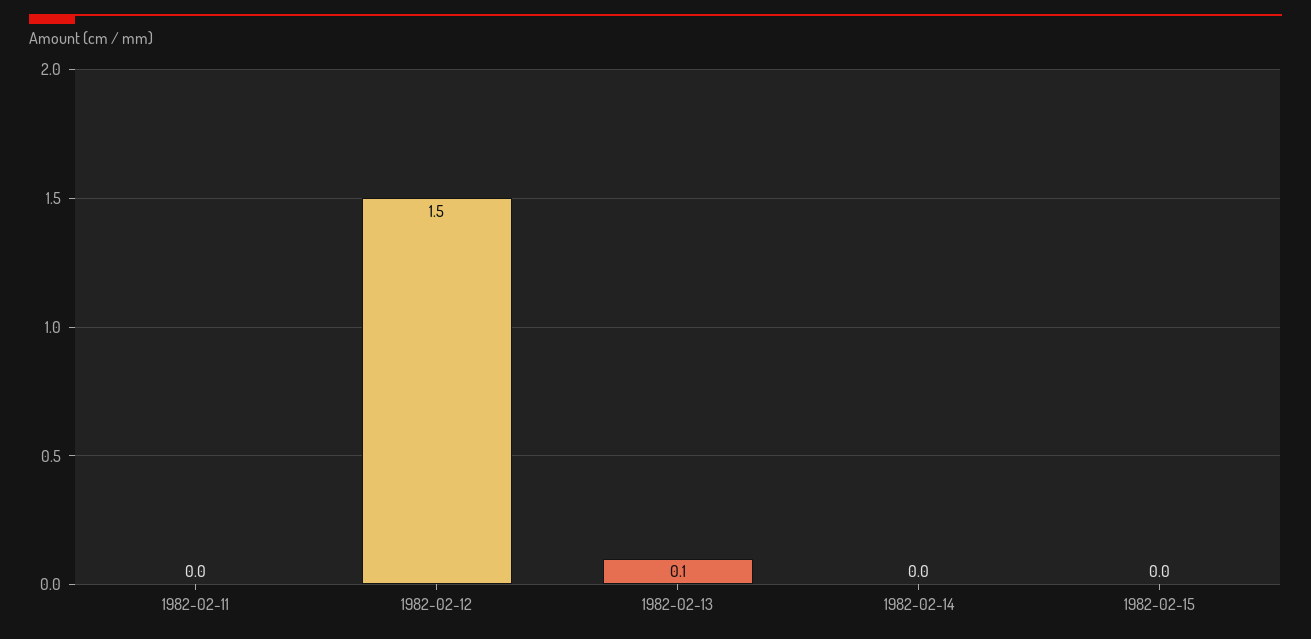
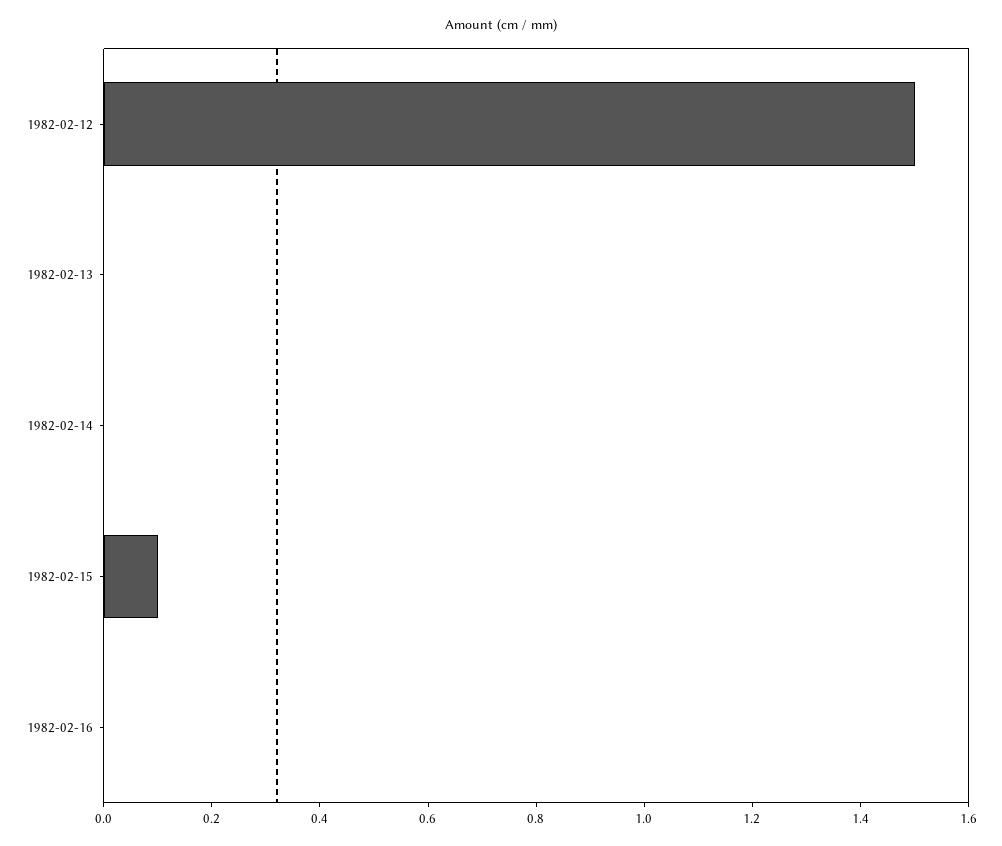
1982-02-11: 0 -> none
1982-02-13: 0.1 -> 0
1982-02-15: 0 -> 0.1
1982-02-16: none -> 0

